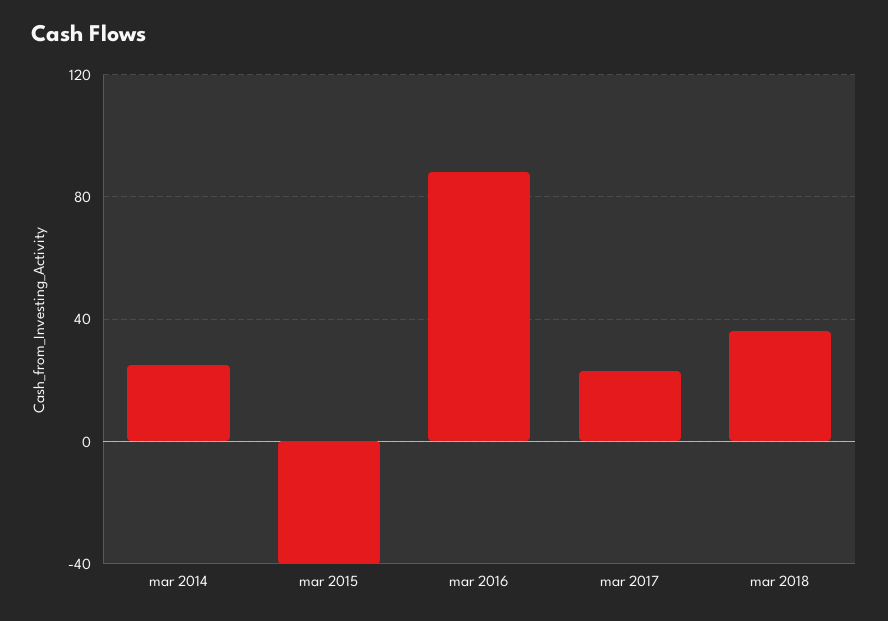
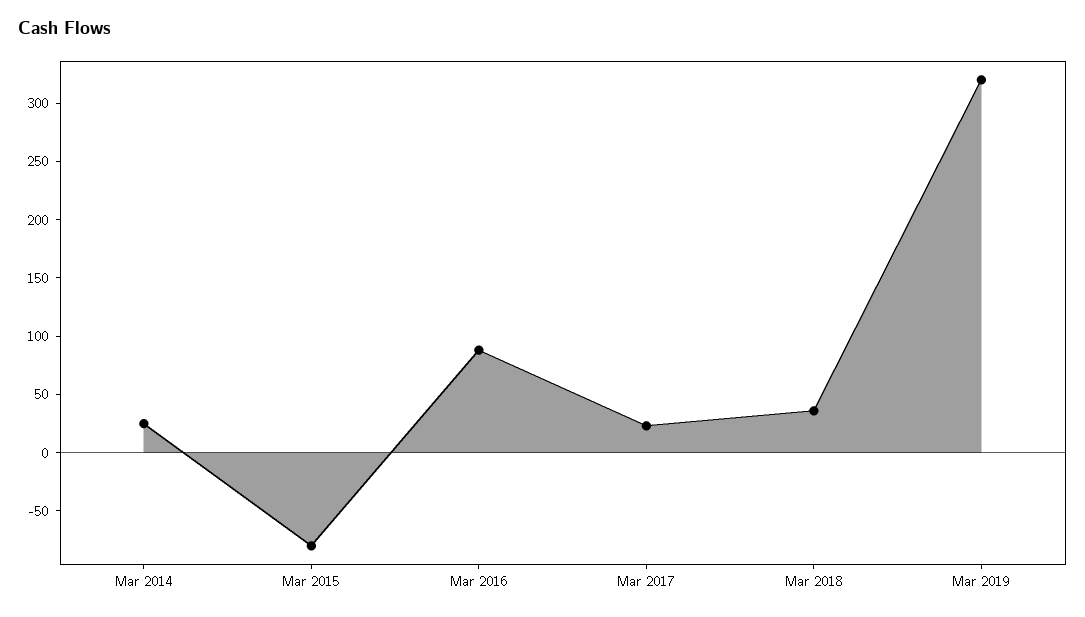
mar 2015: -40 -> -80
Mar 2019: none -> 320

